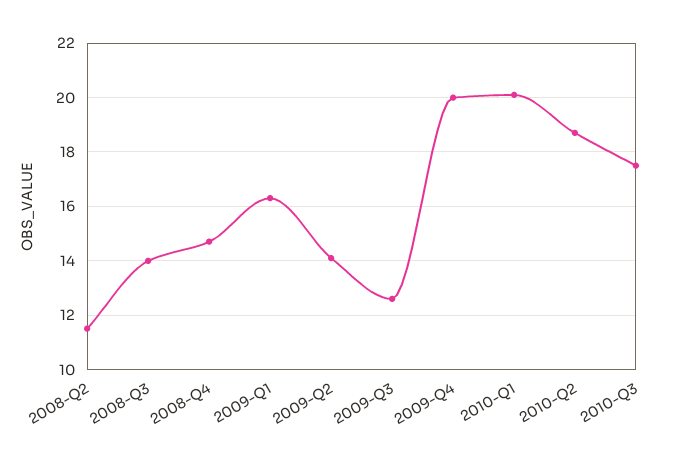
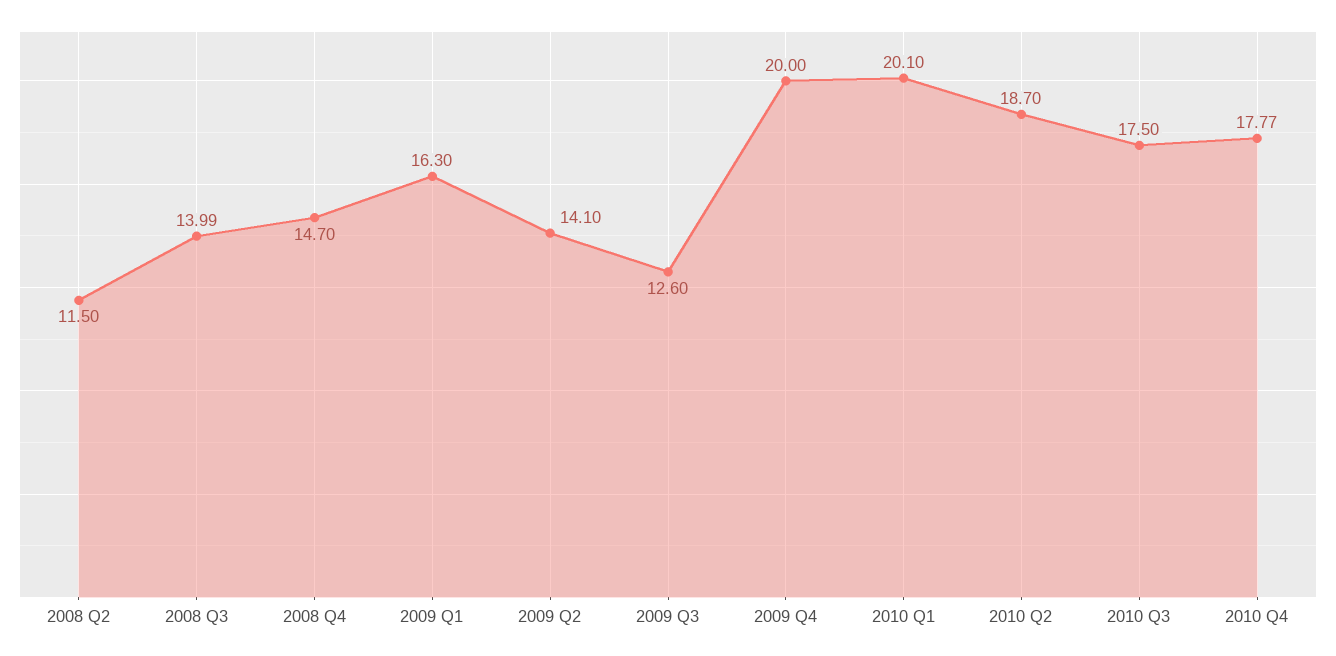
2010 Q4: none -> 17.77

